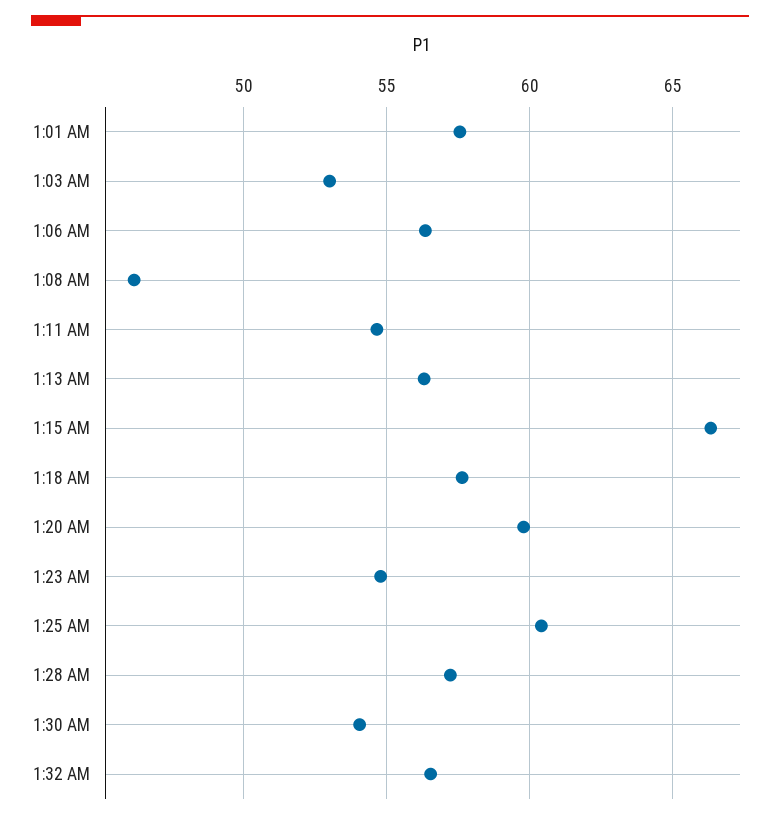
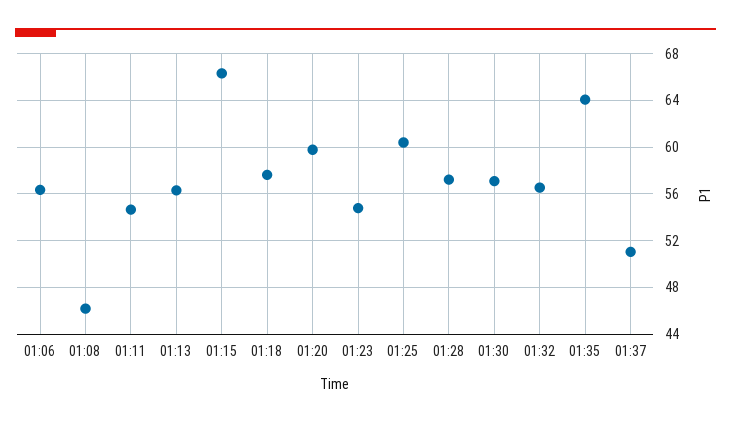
1:01 AM: 57.5 -> none
1:03 AM: 53 -> none
1:30 AM: 54 -> 57
01:35: none -> 64
01:37: none -> 51

